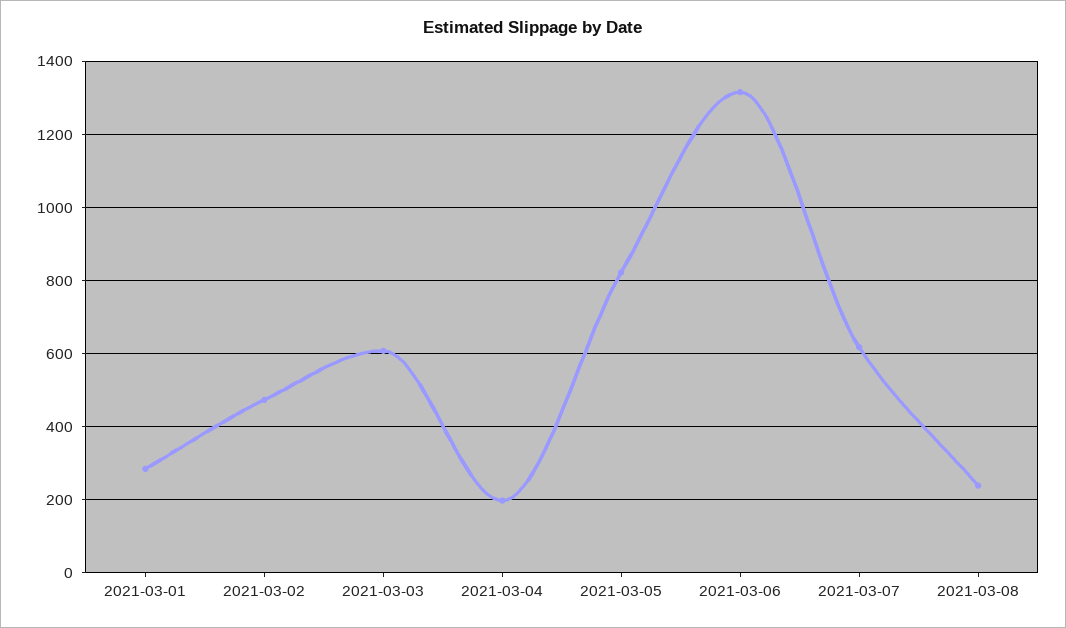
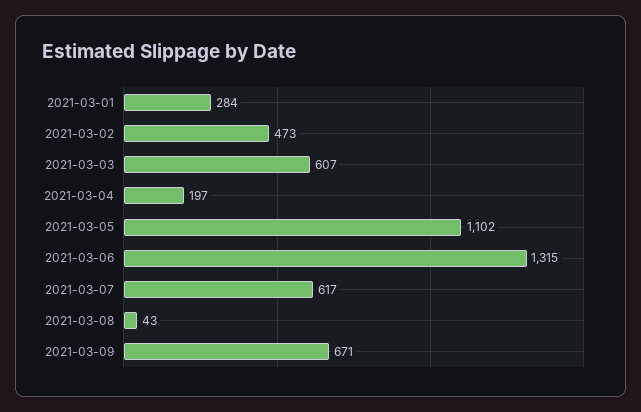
2021-03-05: 820 -> 1102
2021-03-08: 240 -> 43
2021-03-09: none -> 671

